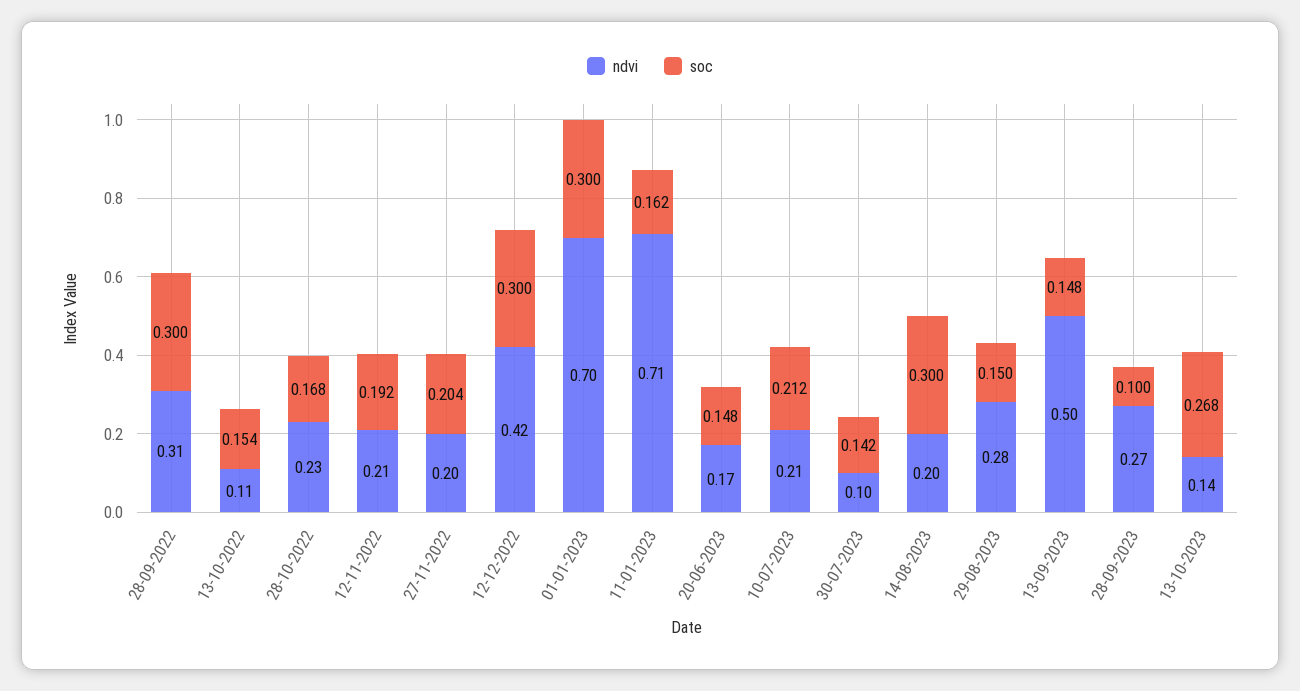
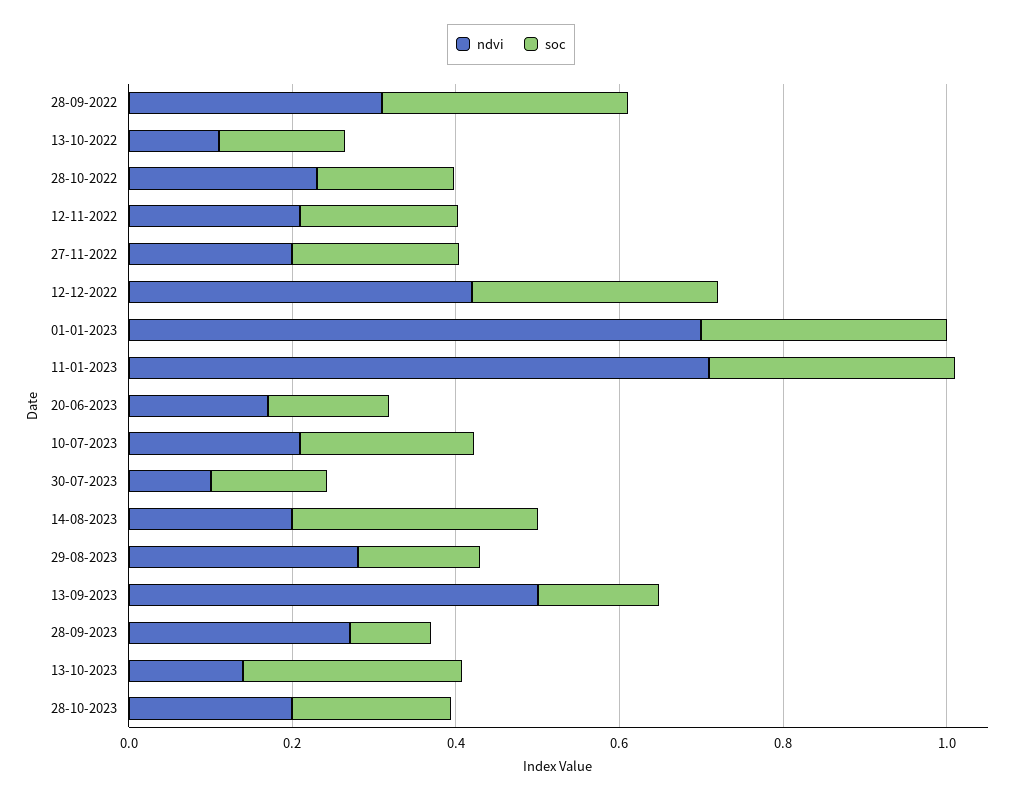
soc, 11-01-2023: 0.162 -> 0.3
ndvi, 28-10-2023: none -> 0.2
soc, 28-10-2023: none -> 0.2

